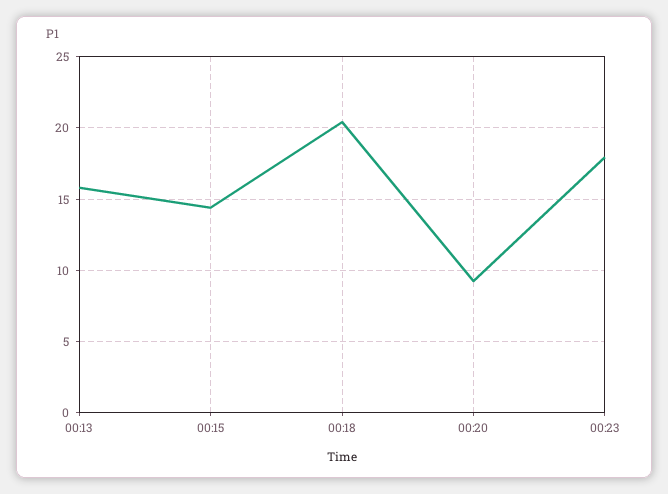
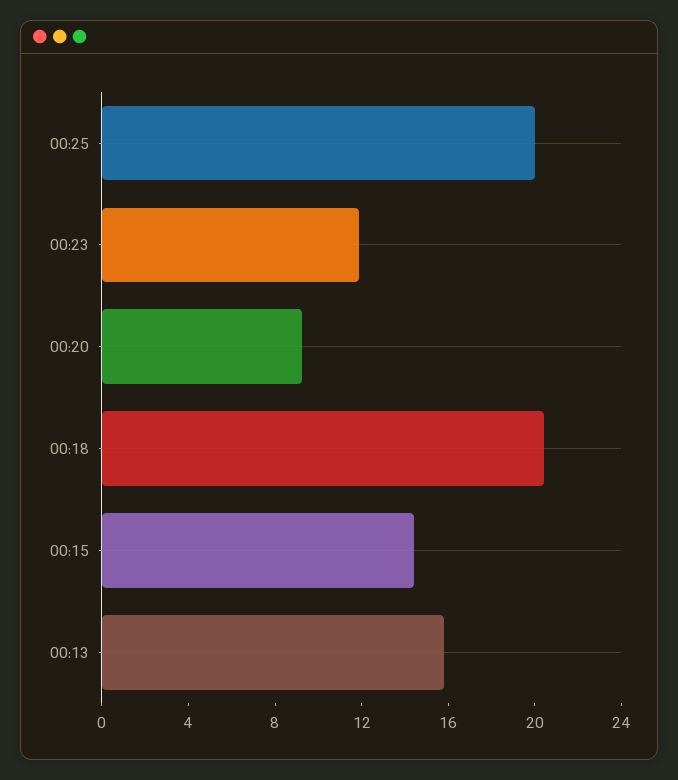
00:23: 18 -> 12
00:25: none -> 20

